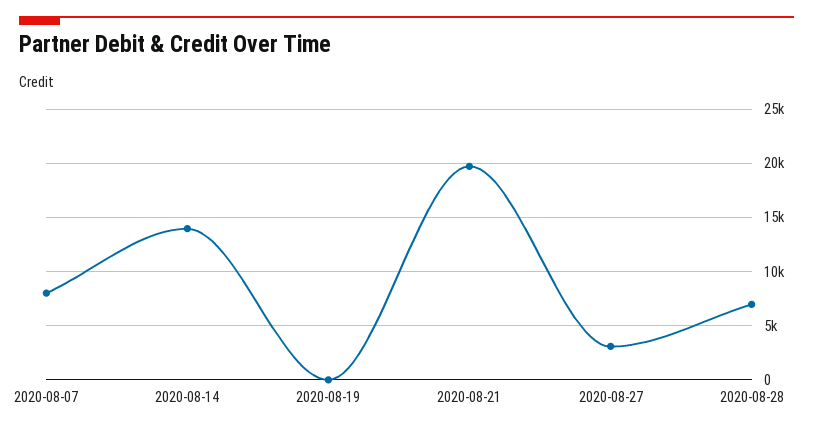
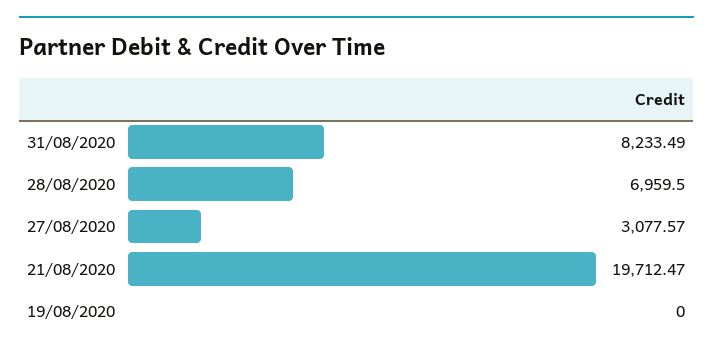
2020-08-07: 8000 -> none
2020-08-14: 14000 -> none
31/08/2020: none -> 8233.49

